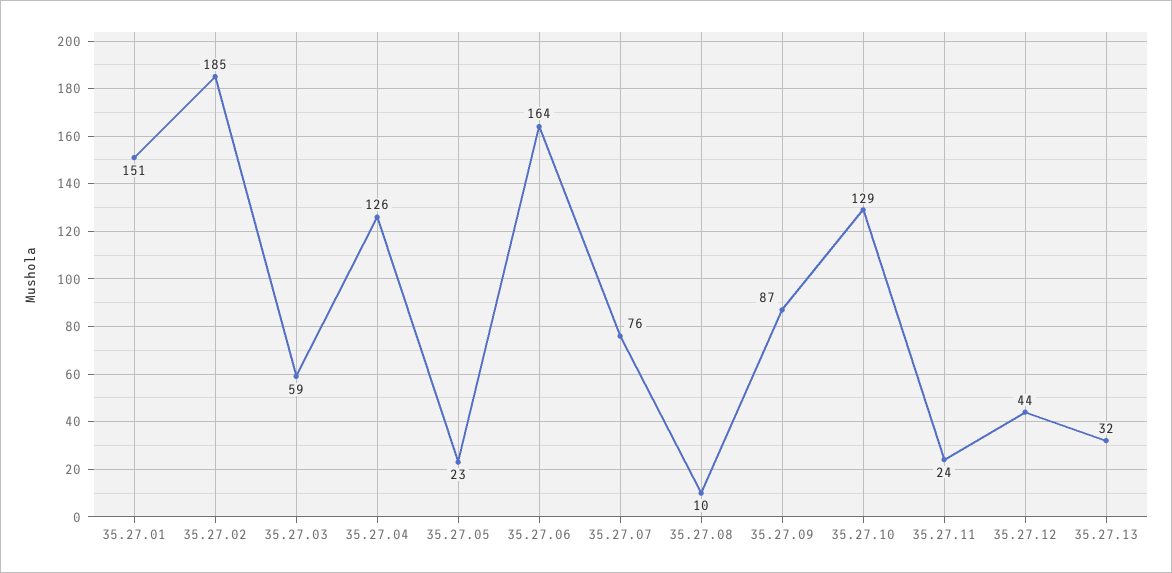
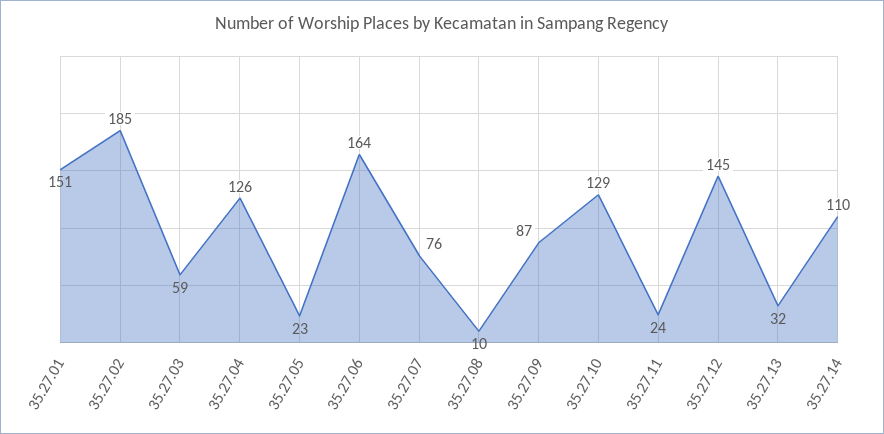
35.27.12: 44 -> 145
35.27.14: none -> 110

